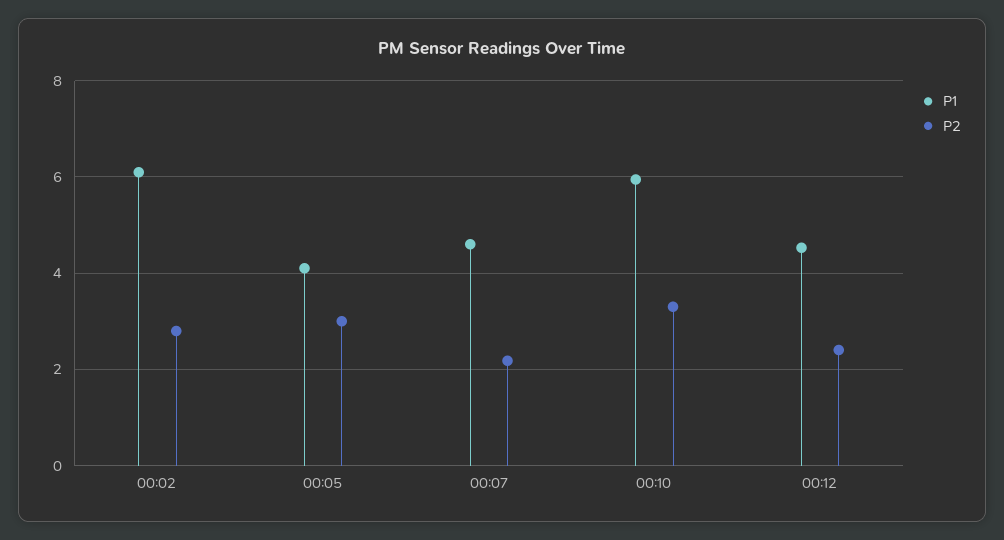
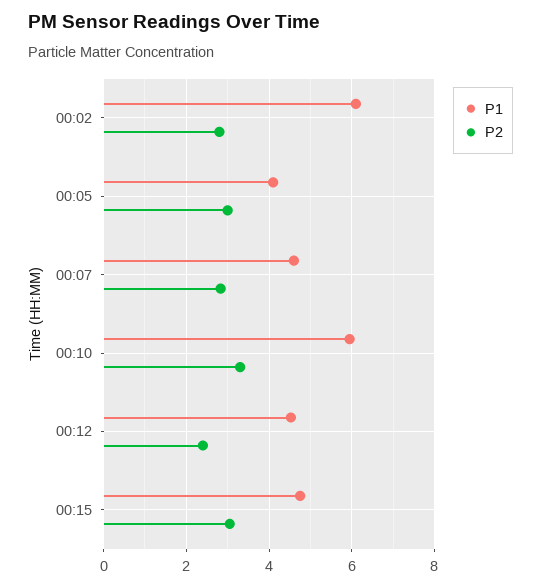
P2, 00:07: 2.2 -> 2.8
P1, 00:15: none -> 4.8
P2, 00:15: none -> 3

